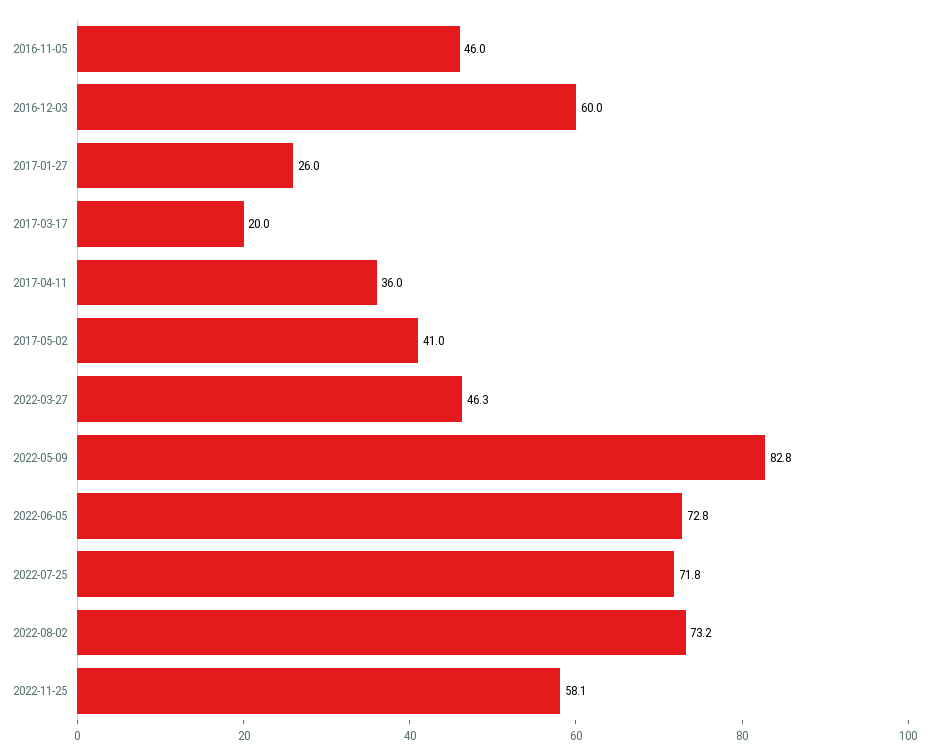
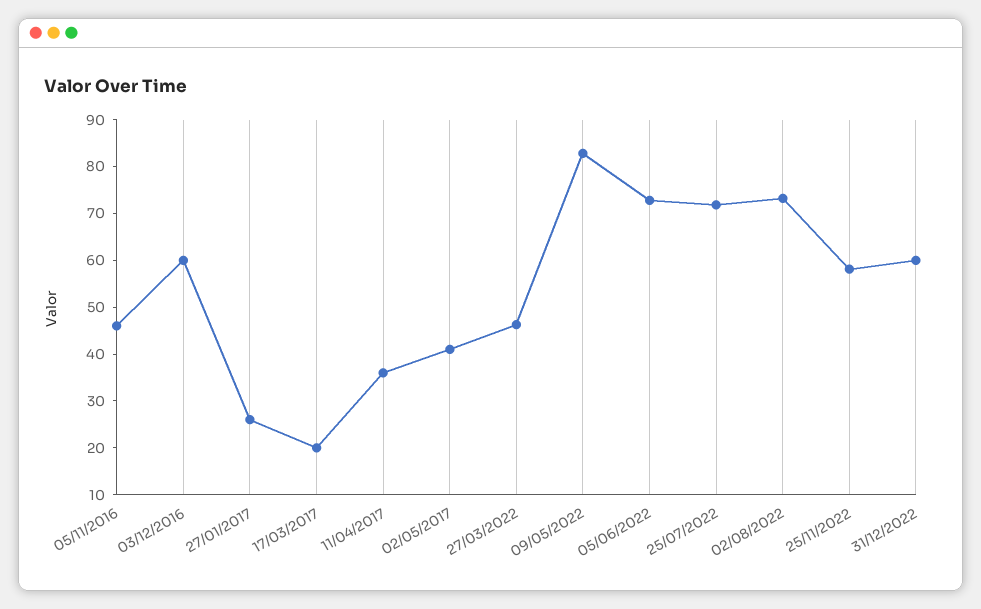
31/12/2022: none -> 60

